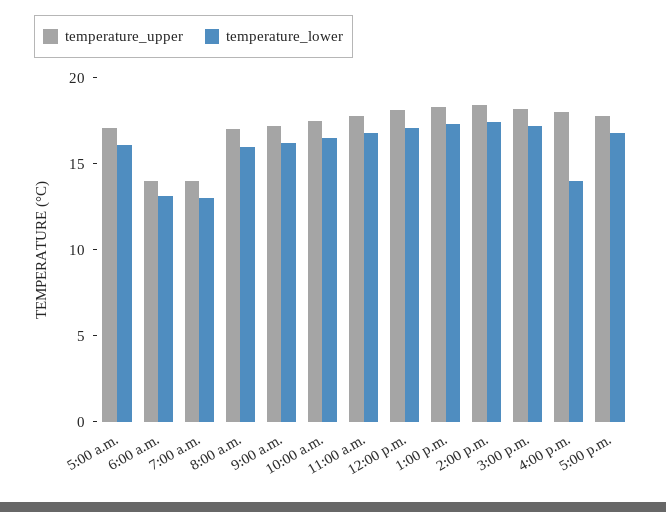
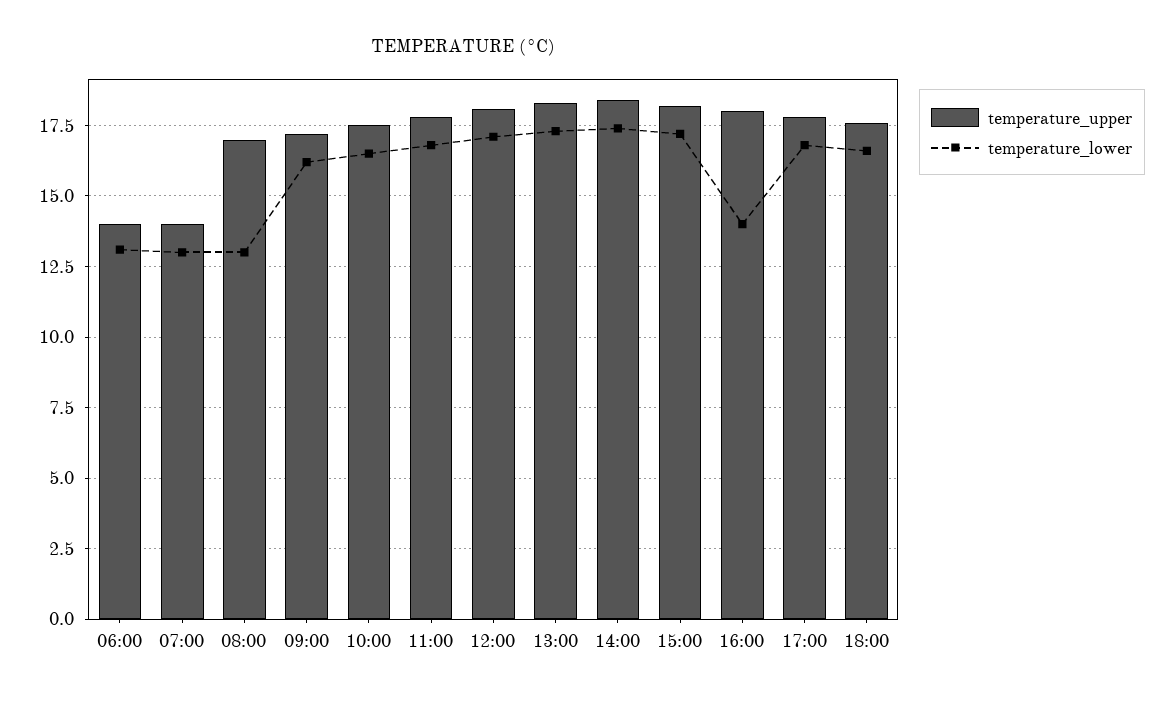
temperature_upper, 5:00 a.m.: 17 -> none
temperature_lower, 5:00 a.m.: 16 -> none
temperature_lower, 8:00 a.m.: 16 -> 13
temperature_upper, 18:00: none -> 17.5
temperature_lower, 18:00: none -> 16.5

